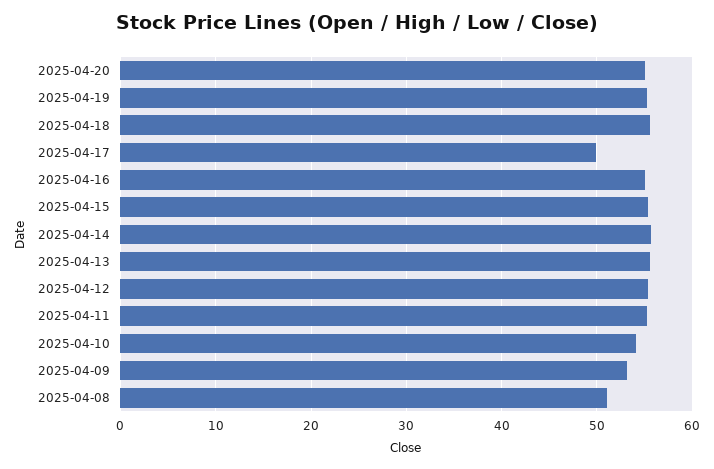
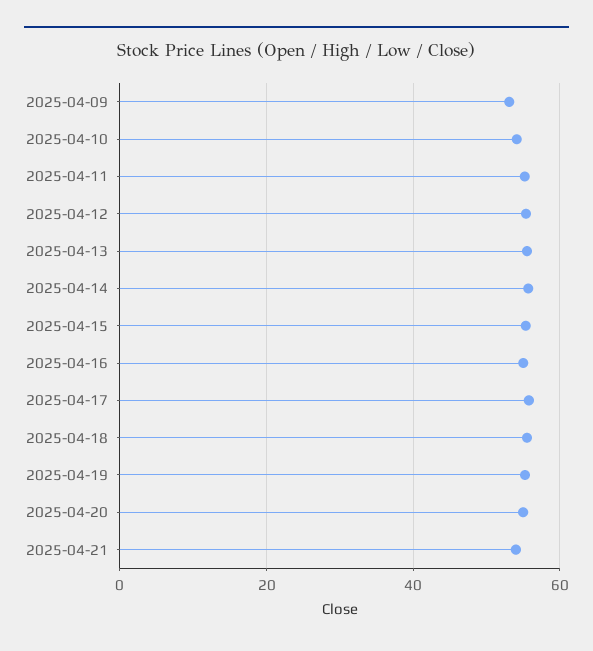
2025-04-17: 50 -> 56
2025-04-08: 51 -> none
2025-04-21: none -> 54

